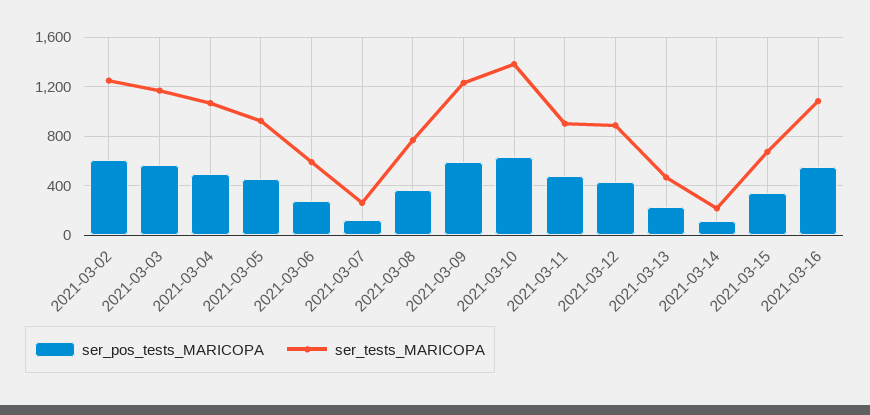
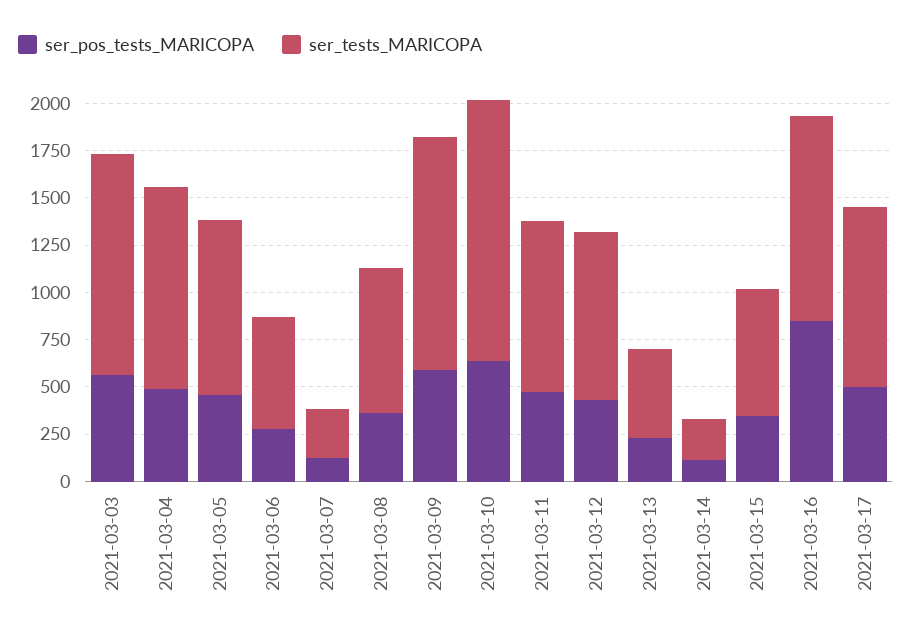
ser_pos_tests_MARICOPA, 2021-03-02: 600 -> none
ser_tests_MARICOPA, 2021-03-02: 1250 -> none
ser_pos_tests_MARICOPA, 2021-03-16: 550 -> 850
ser_pos_tests_MARICOPA, 2021-03-17: none -> 500
ser_tests_MARICOPA, 2021-03-17: none -> 950

